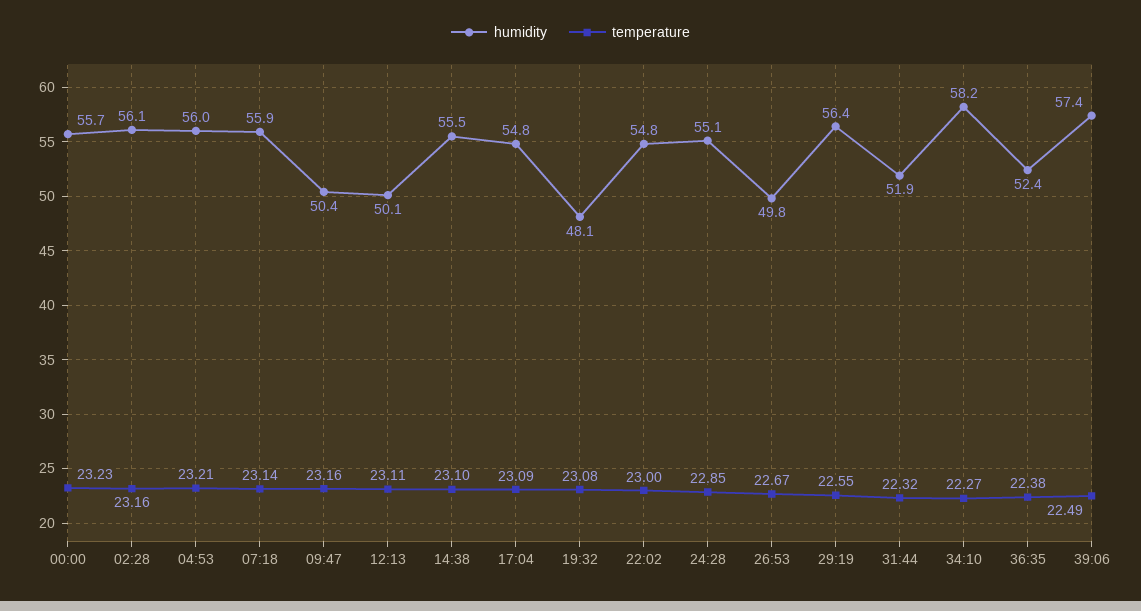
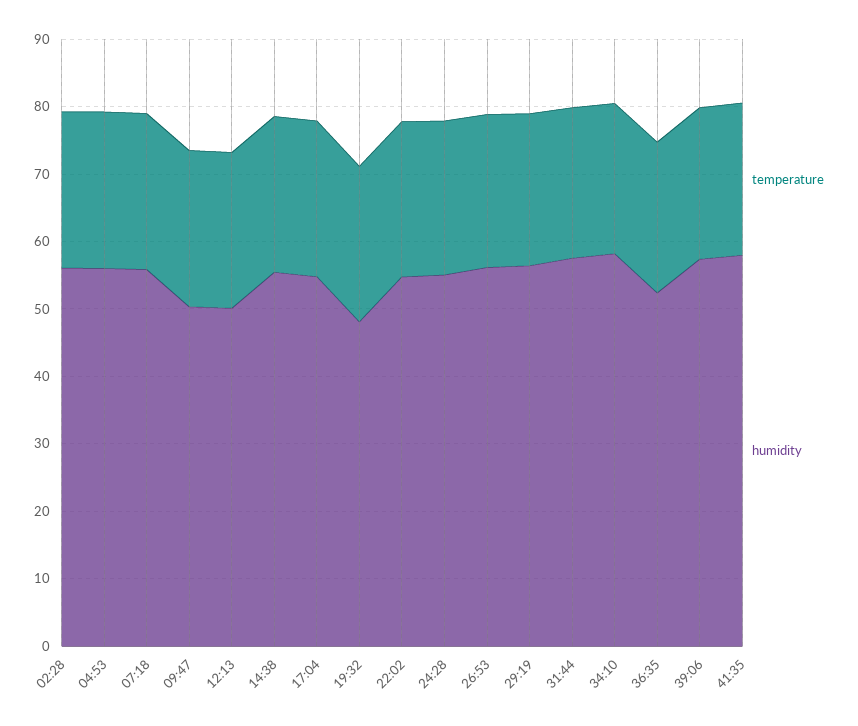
humidity, 00:00: 55.7 -> none
temperature, 00:00: 23.23 -> none
humidity, 26:53: 49.8 -> 56
humidity, 31:44: 51.9 -> 58
temperature, 41:35: none -> 22
humidity, 41:35: none -> 58

